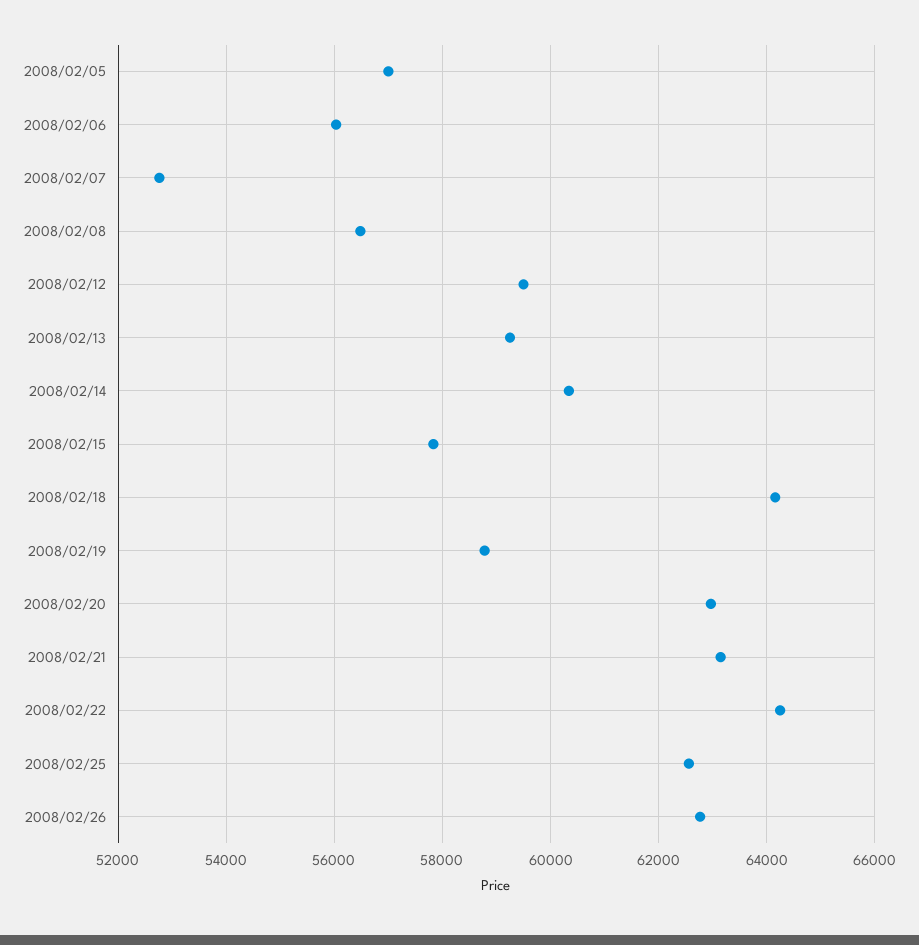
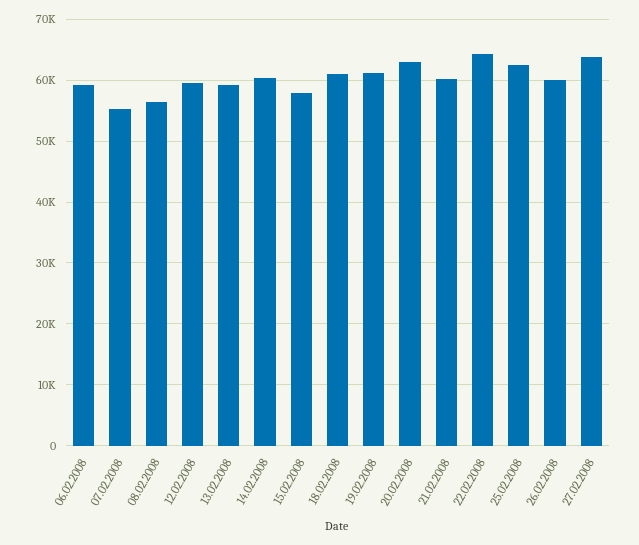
2008/02/05: 57000 -> none
2008/02/06: 56000 -> 59000
2008/02/07: 52800 -> 55000
2008/02/18: 64200 -> 61000
2008/02/19: 58800 -> 61000
2008/02/21: 63200 -> 60000
2008/02/26: 62800 -> 60000
27.02.2008: none -> 64000

